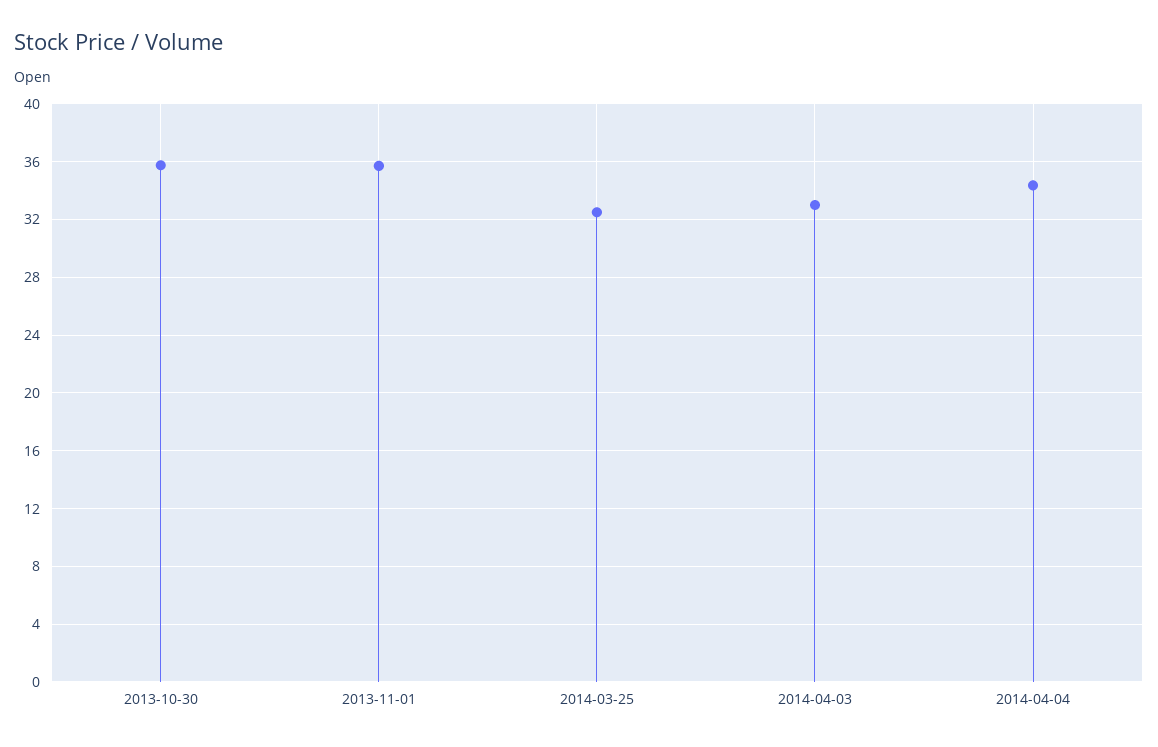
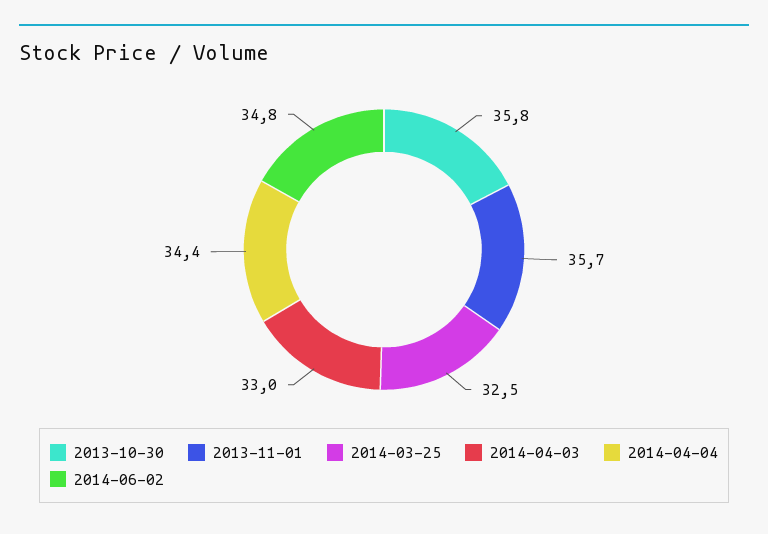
2014-06-02: none -> 34.8

